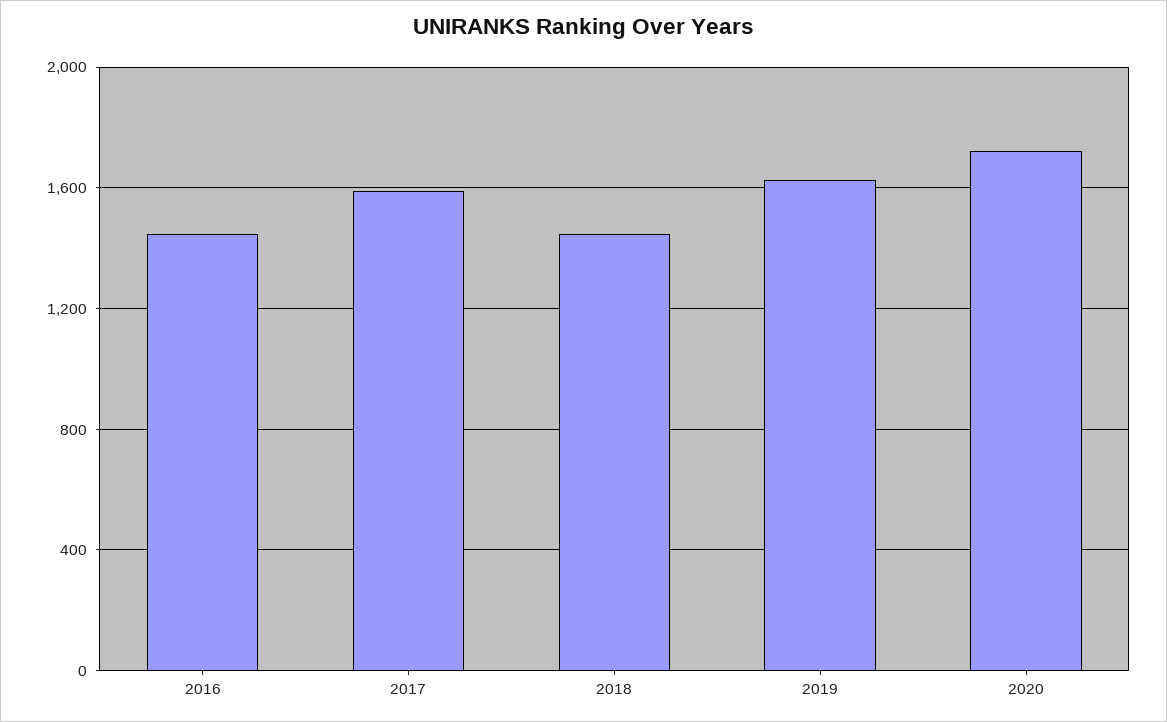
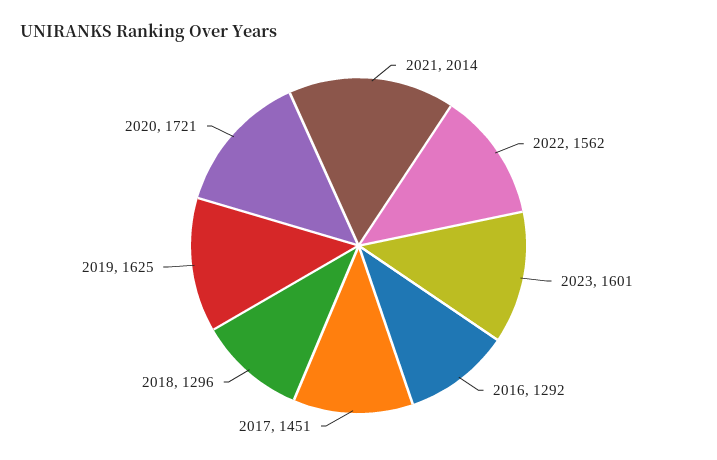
2016: 1450 -> 1292
2017: 1600 -> 1451
2018: 1450 -> 1296
2021: none -> 2014
2022: none -> 1562
2023: none -> 1601

